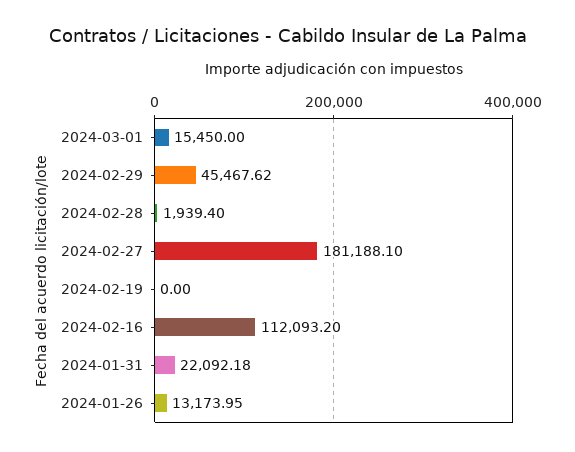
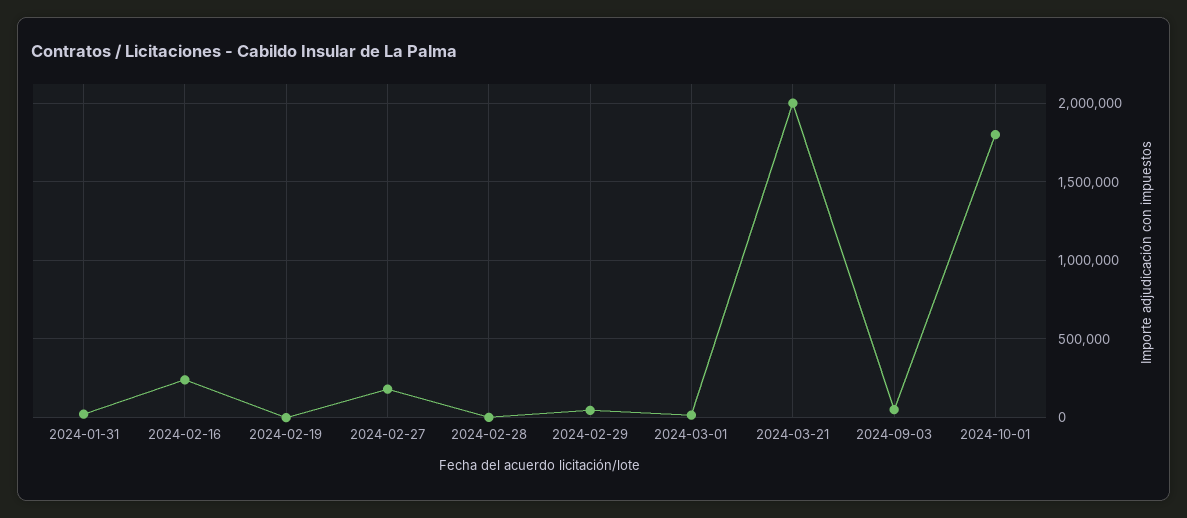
2024-02-16: 112093.2 -> 250000
2024-01-26: 13173.95 -> none
2024-03-21: none -> 2000000
2024-09-03: none -> 50000
2024-10-01: none -> 1800000

